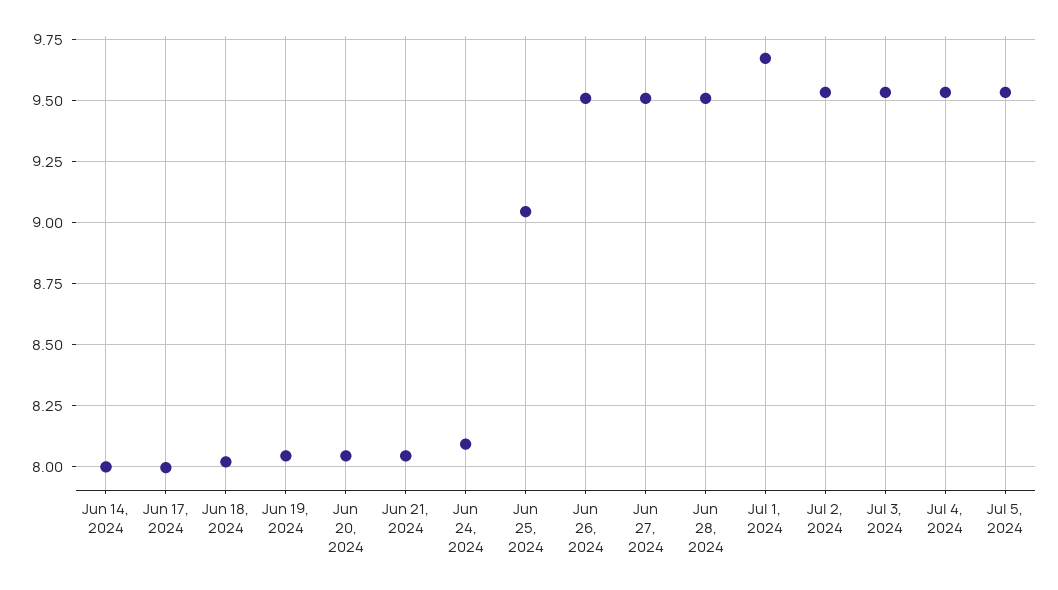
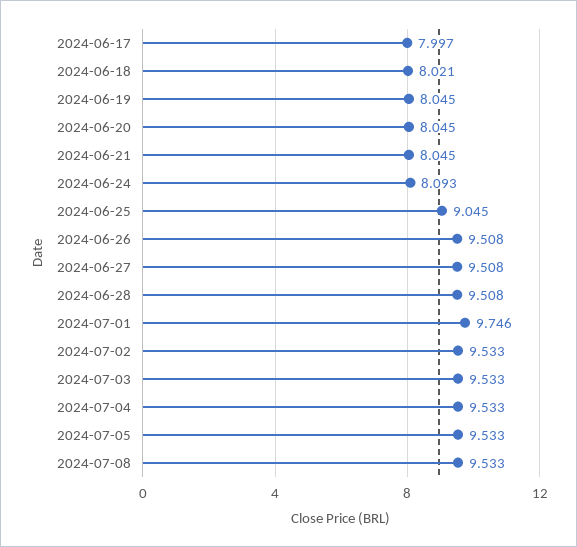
Jun 14, 2024: 8 -> none
Jul 1, 2024: 9.675 -> 9.746
2024-07-08: none -> 9.533

